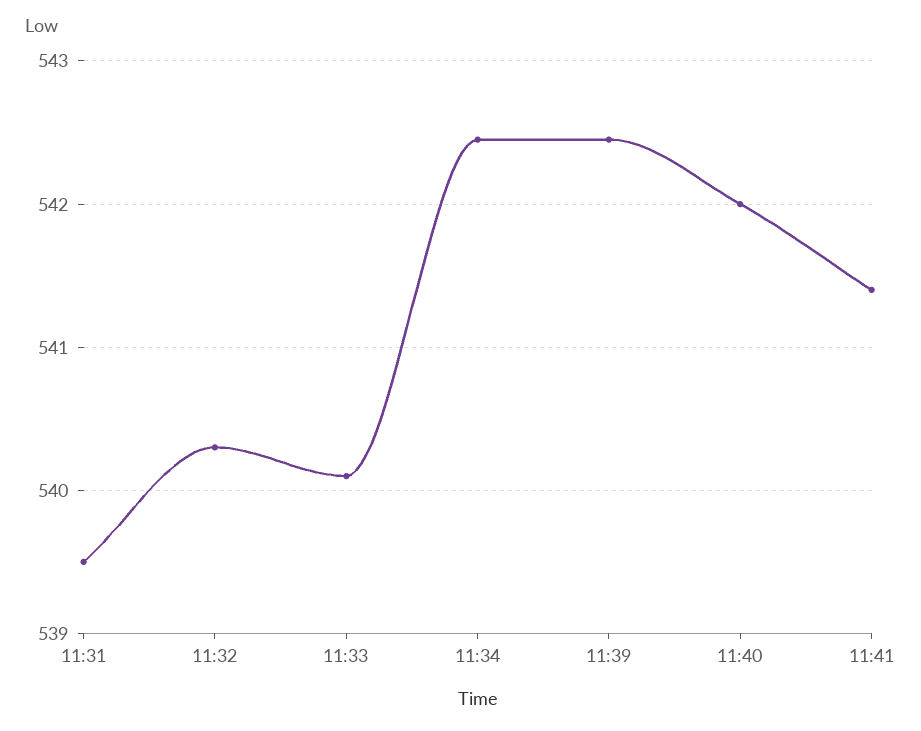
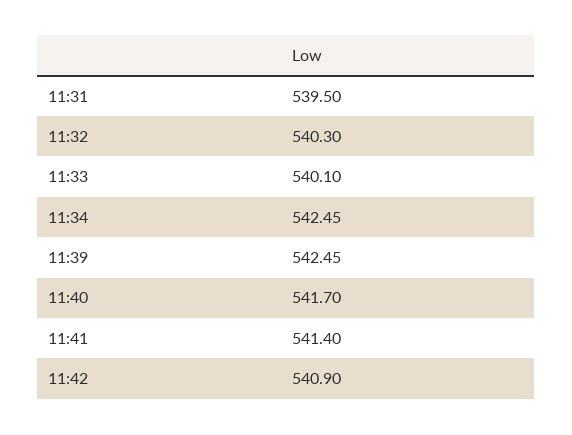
11:40: 542 -> 541.7
11:42: none -> 540.9

